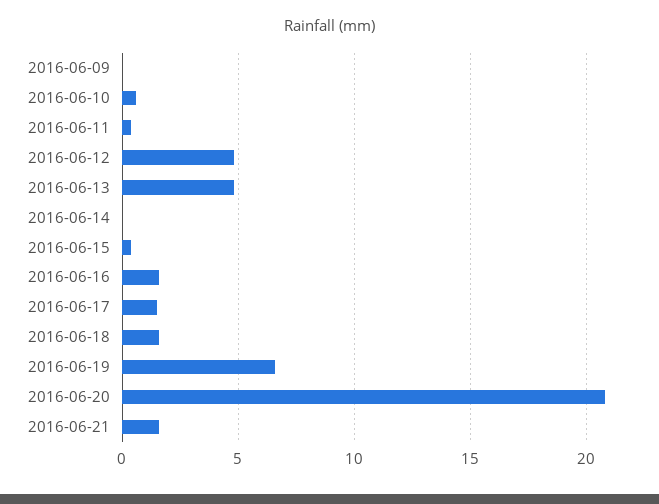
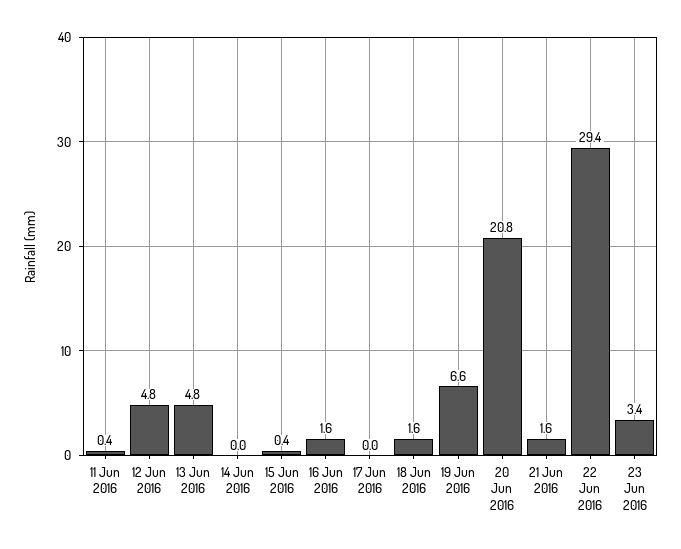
2016-06-09: 0 -> none
2016-06-10: 0.5 -> none
2016-06-17: 1.5 -> 0
22 Jun 2016: none -> 29.4
23 Jun 2016: none -> 3.4

